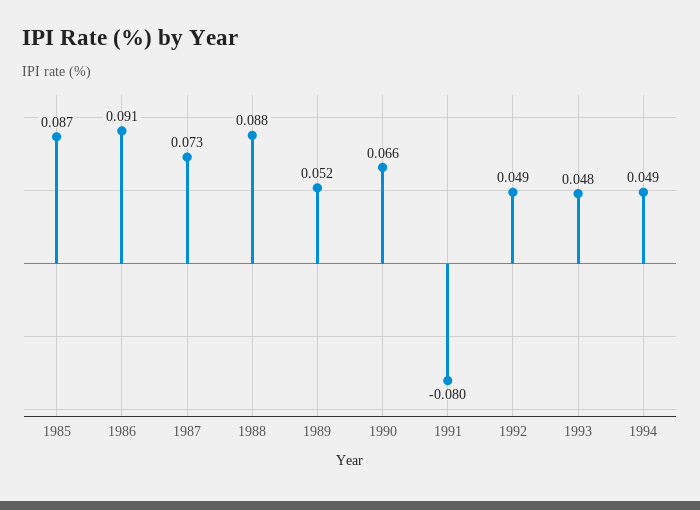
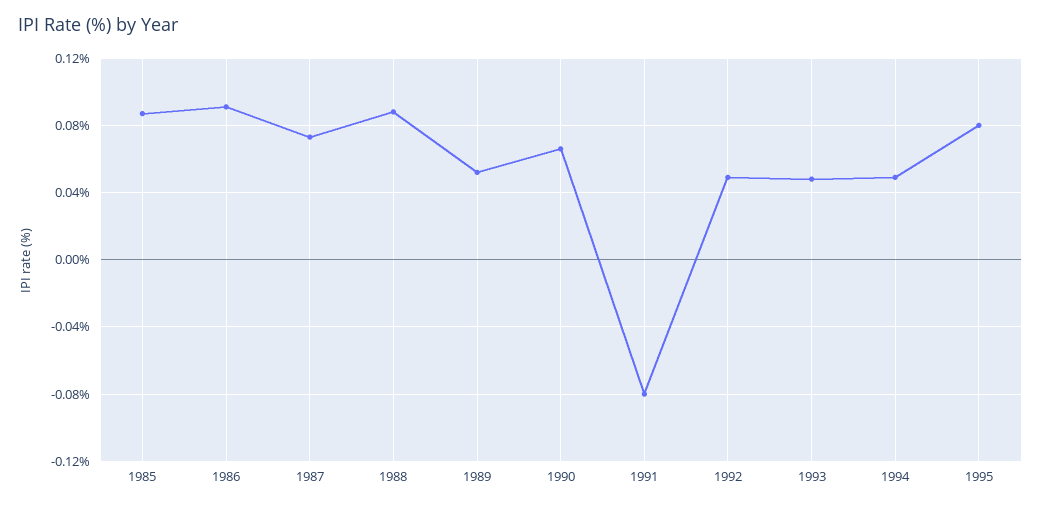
1995: none -> 0.08

